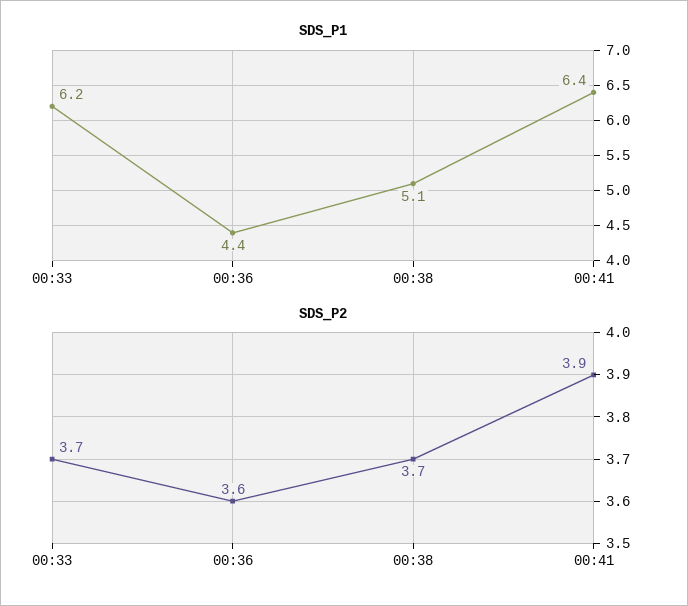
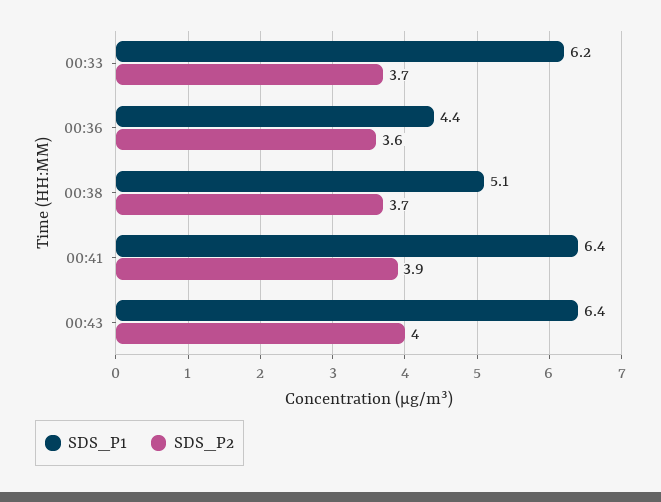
SDS_P1, 00:43: none -> 6.4
SDS_P2, 00:43: none -> 4

